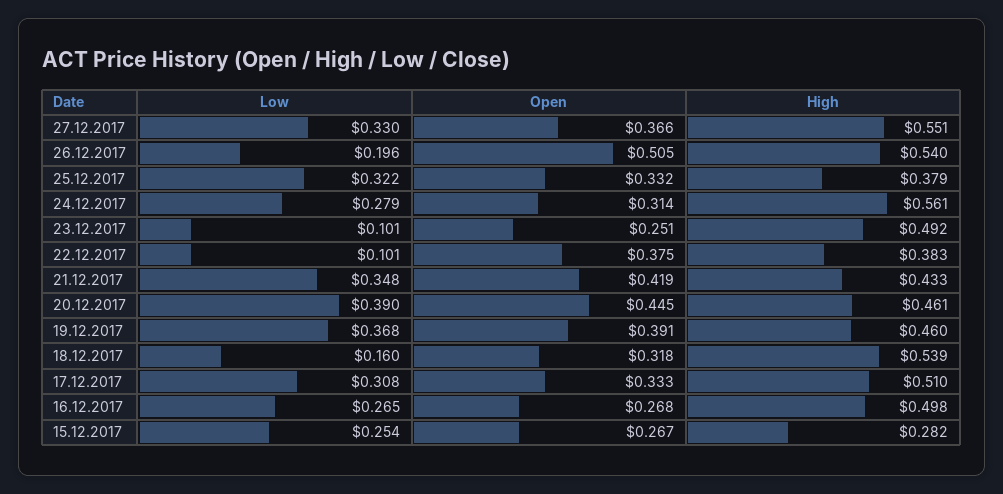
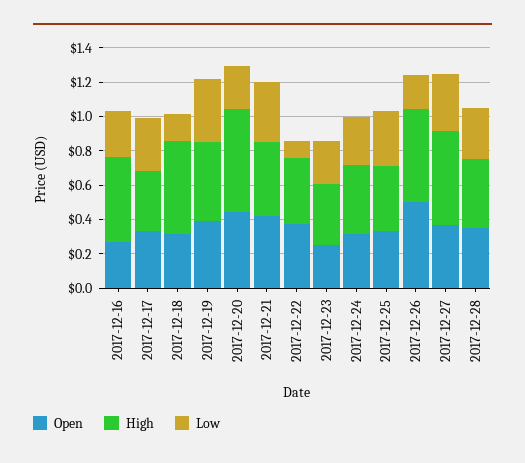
High, 24.12.2017: 0.561 -> 0.4
Low, 23.12.2017: 0.101 -> 0.25
High, 23.12.2017: 0.492 -> 0.35
Low, 20.12.2017: 0.39 -> 0.25
High, 20.12.2017: 0.461 -> 0.6
High, 17.12.2017: 0.51 -> 0.35
Low, 15.12.2017: 0.254 -> none
Open, 15.12.2017: 0.267 -> none
High, 15.12.2017: 0.282 -> none
Open, 2017-12-28: none -> 0.35
High, 2017-12-28: none -> 0.4
Low, 2017-12-28: none -> 0.3

